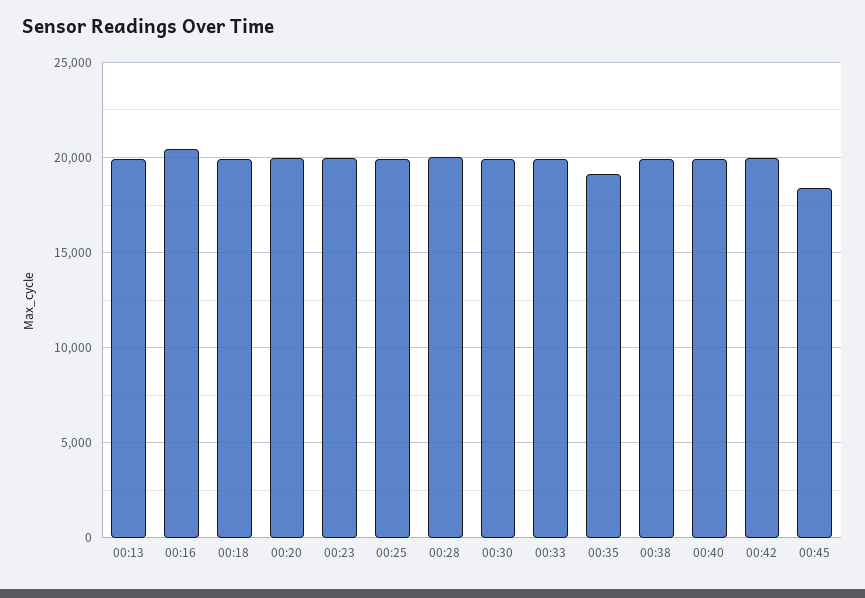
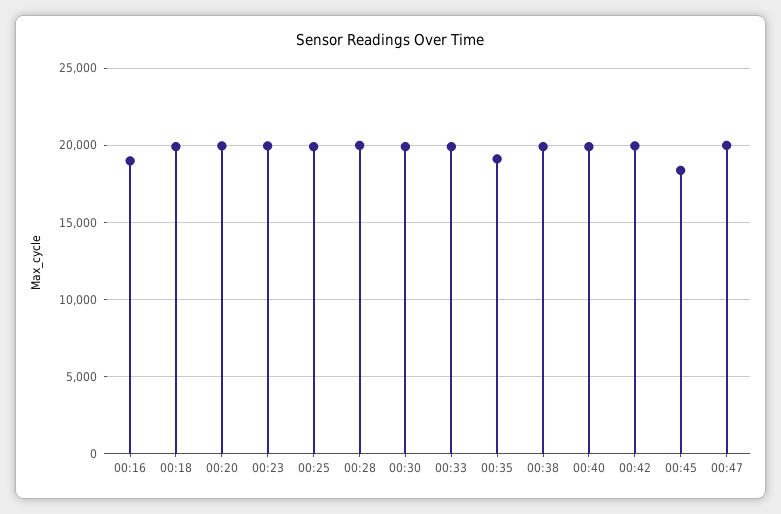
00:13: 20000 -> none
00:16: 20500 -> 19000
00:47: none -> 20000

